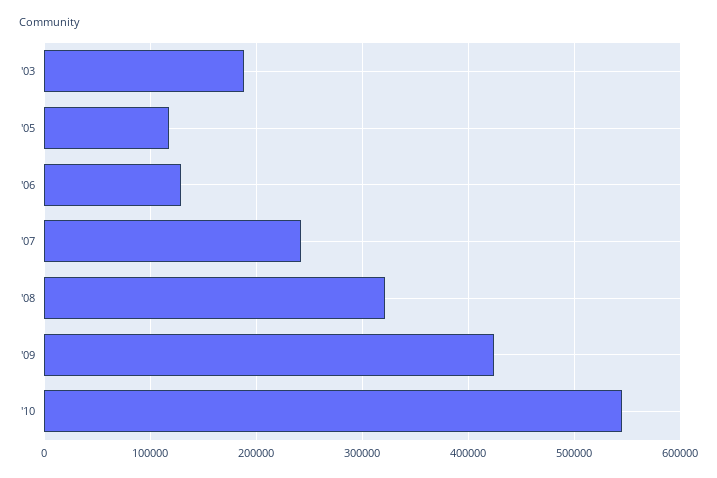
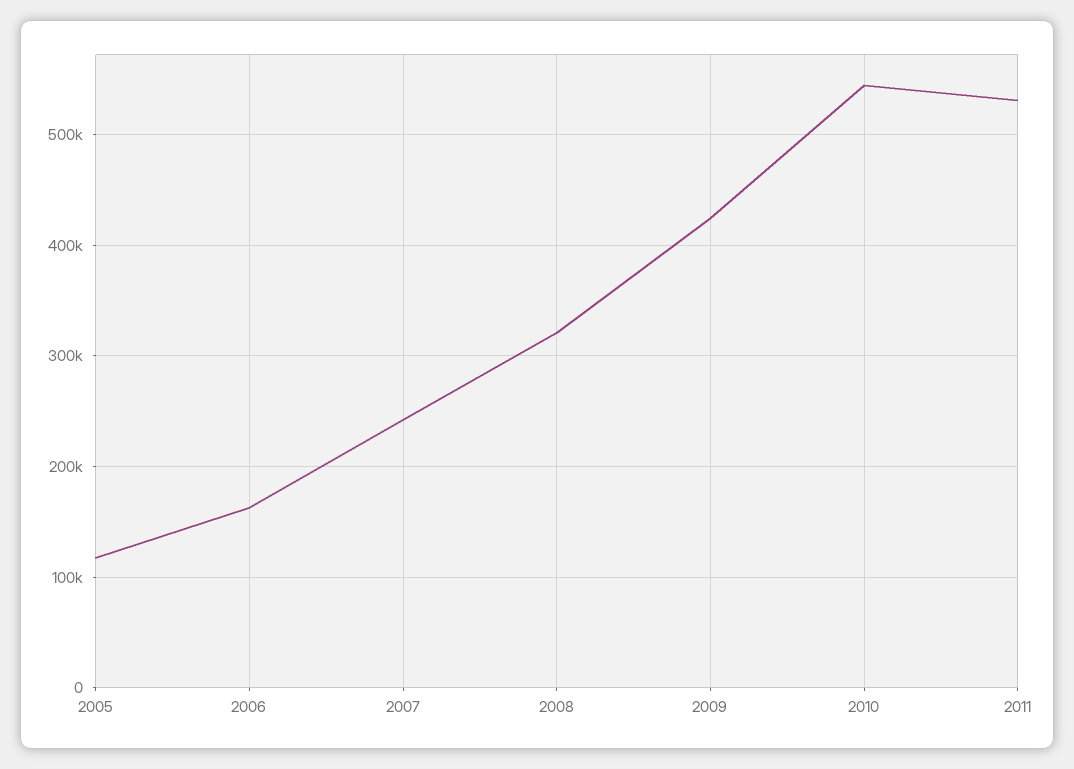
'03: 190000 -> none
'06: 130000 -> 160000
2011: none -> 530000

